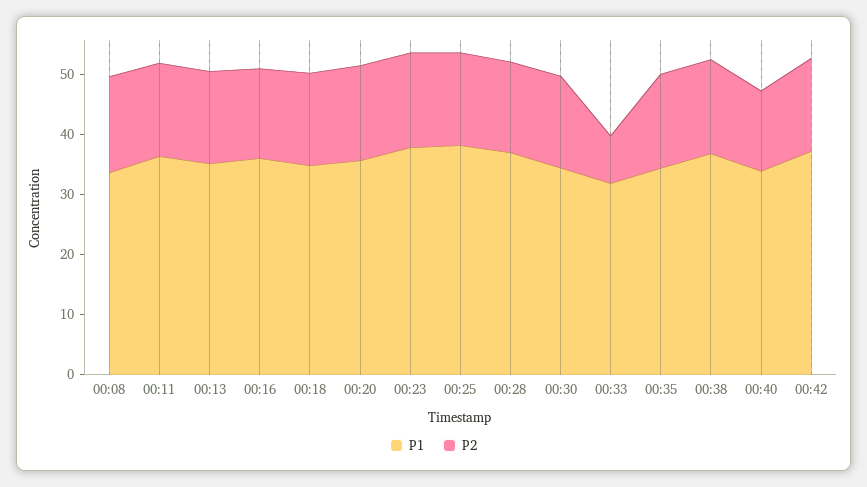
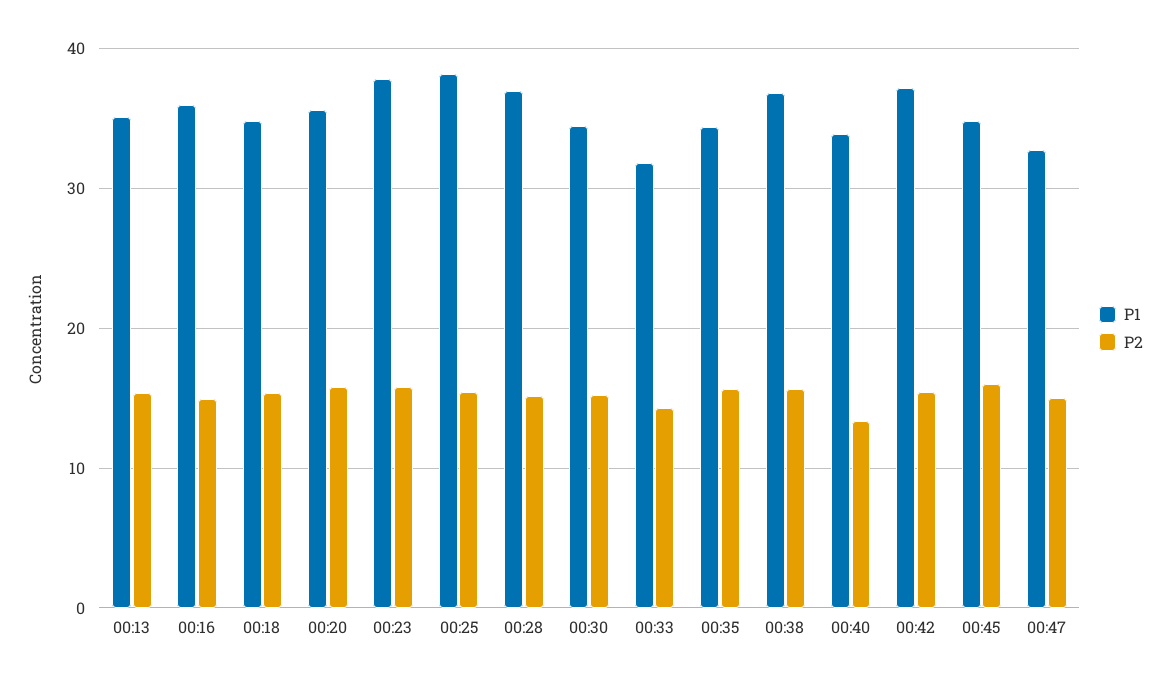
P1, 00:08: 34 -> none
P2, 00:08: 16 -> none
P1, 00:11: 36 -> none
P2, 00:11: 16 -> none
P2, 00:33: 8 -> 14
P1, 00:45: none -> 35
P2, 00:45: none -> 16
P1, 00:47: none -> 33
P2, 00:47: none -> 15

